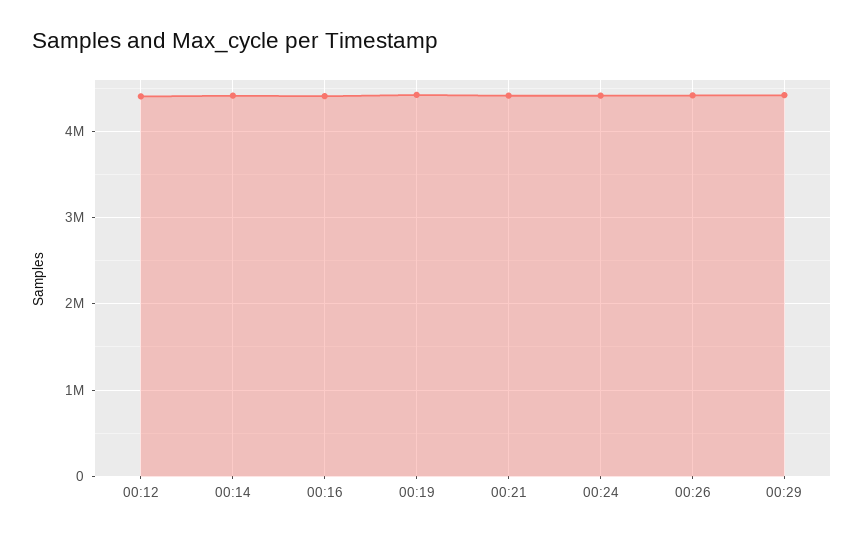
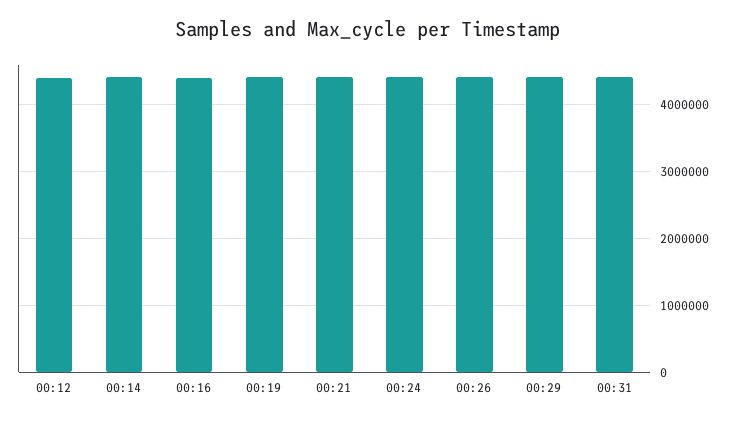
00:31: none -> 4400000

